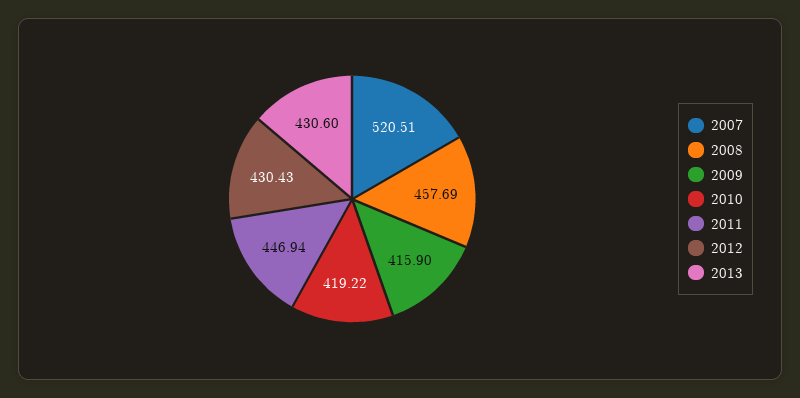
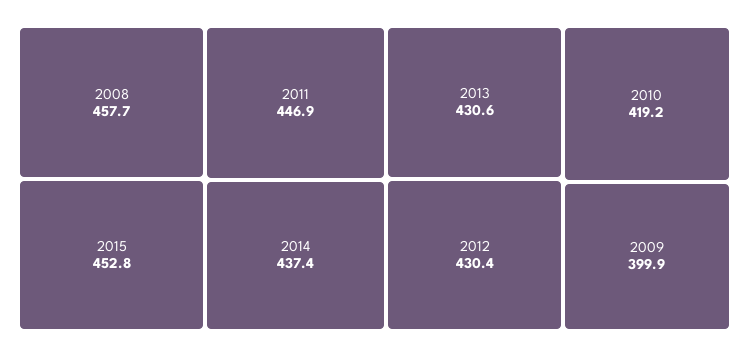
2007: 520.51 -> none
2009: 415.9 -> 399.9
2015: none -> 452.8
2014: none -> 437.4

